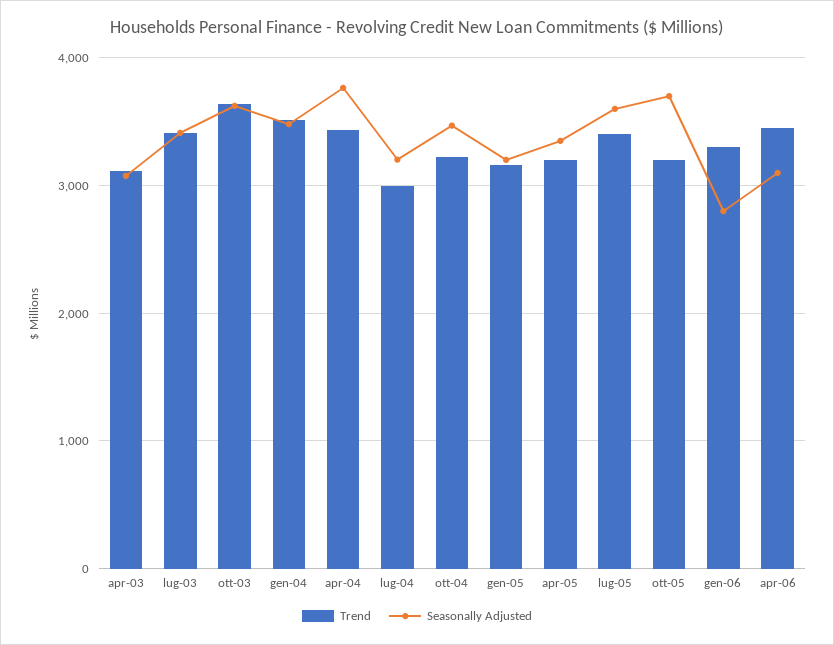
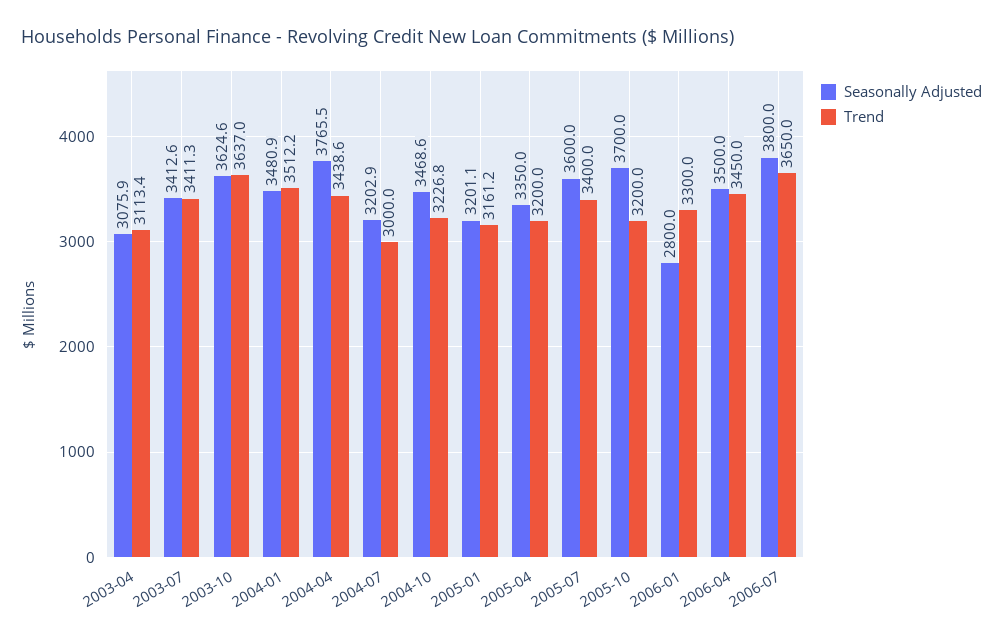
Seasonally Adjusted, apr-06: 3100 -> 3500
Seasonally Adjusted, 2006-07: none -> 3800
Trend, 2006-07: none -> 3650

